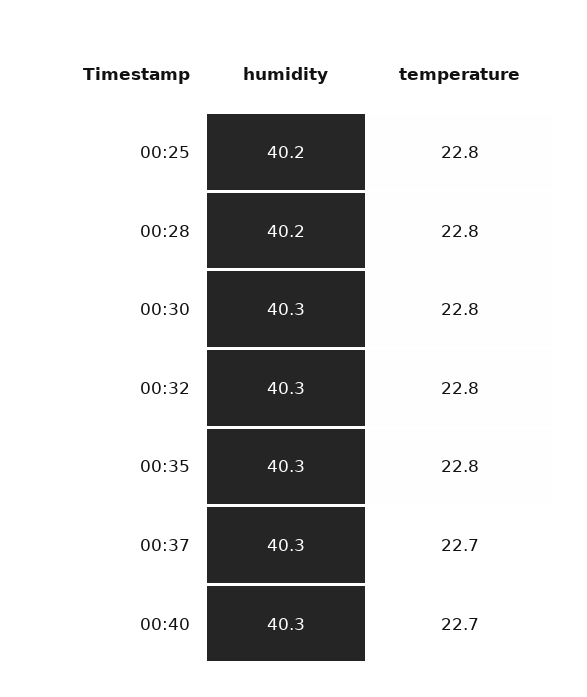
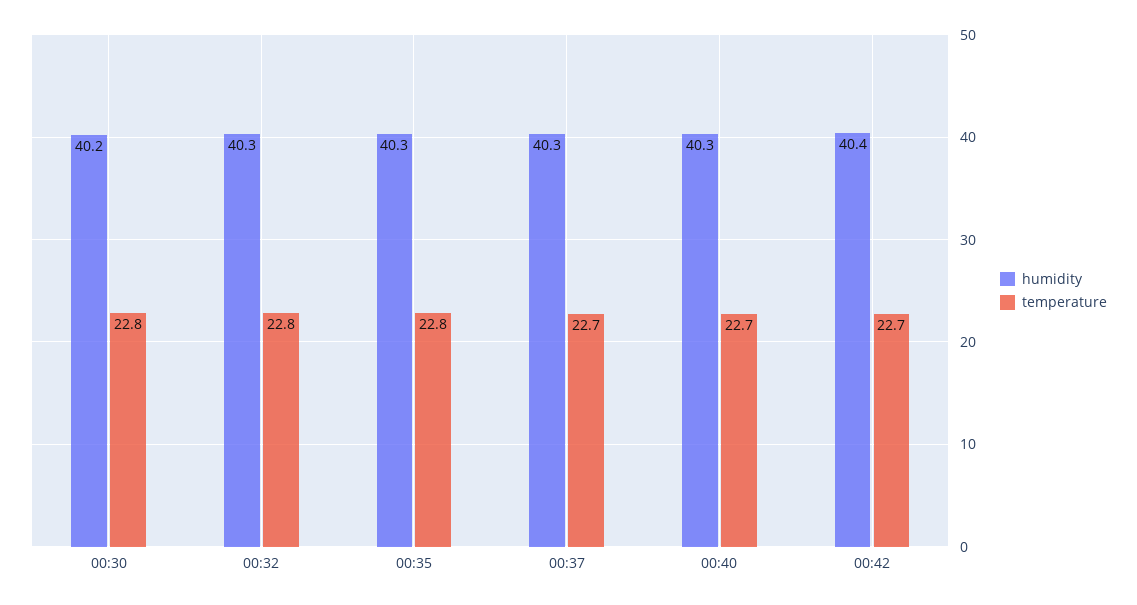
humidity, 00:25: 40.2 -> none
temperature, 00:25: 22.8 -> none
humidity, 00:28: 40.2 -> none
temperature, 00:28: 22.8 -> none
humidity, 00:30: 40.3 -> 40.2
humidity, 00:42: none -> 40.4
temperature, 00:42: none -> 22.7

